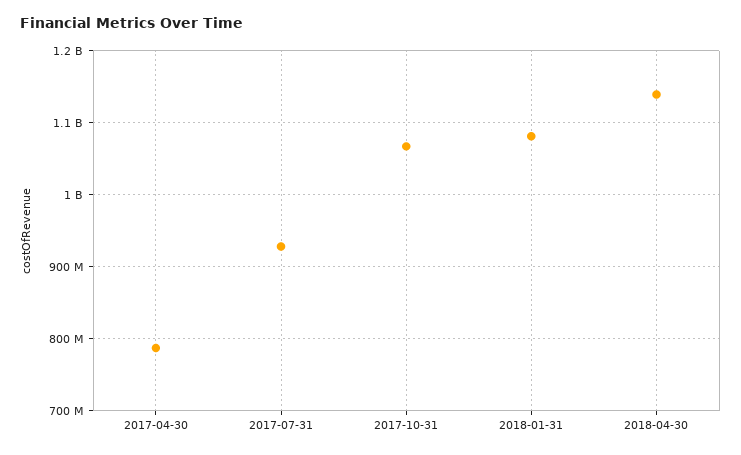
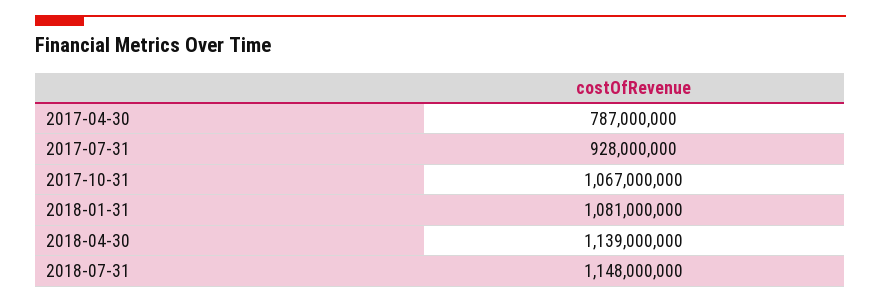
2018-07-31: none -> 1148000000

